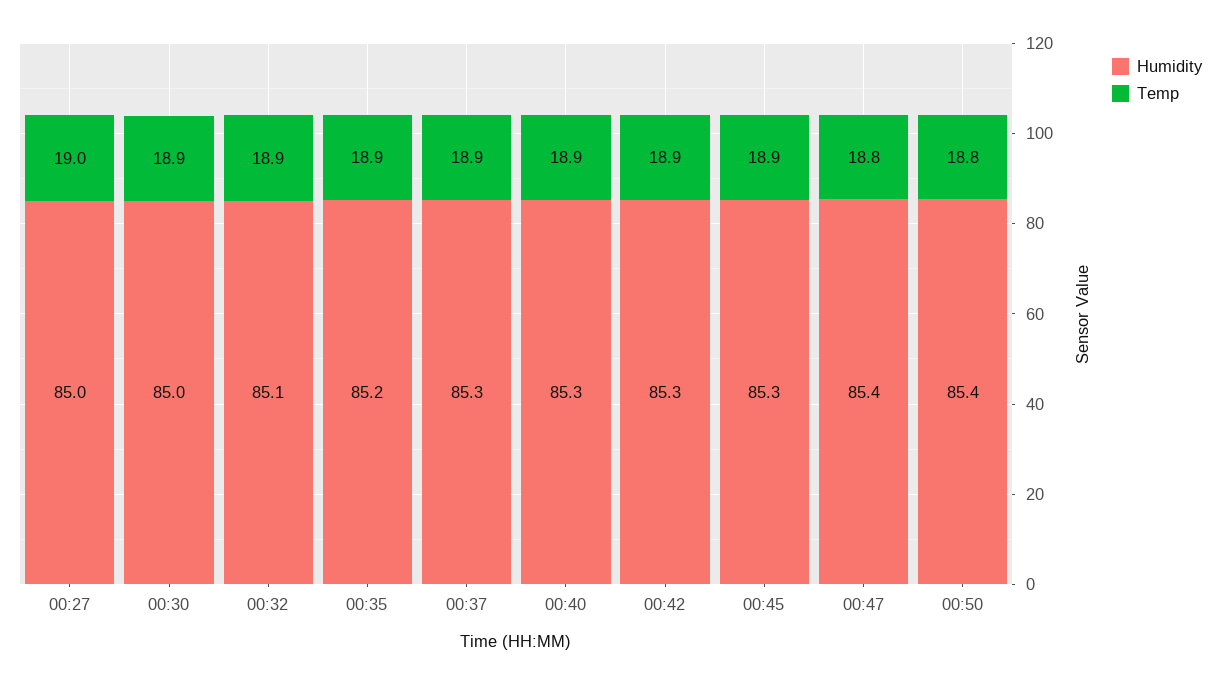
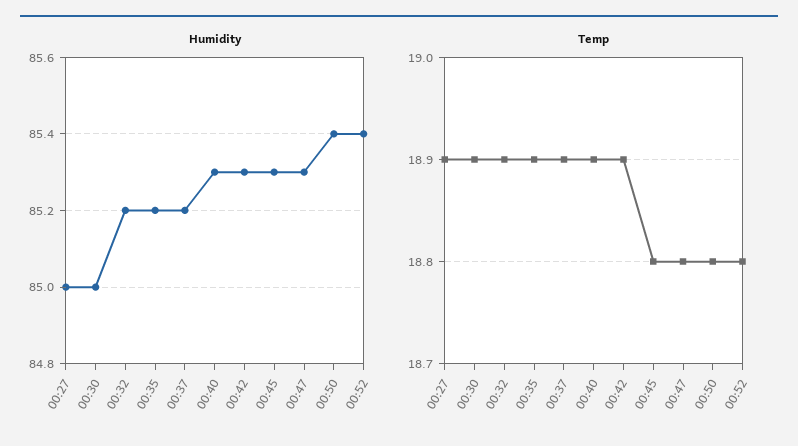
Temp, 00:27: 19 -> 18.9
Humidity, 00:32: 85.1 -> 85.2
Humidity, 00:37: 85.3 -> 85.2
Temp, 00:45: 18.9 -> 18.8
Humidity, 00:47: 85.4 -> 85.3
Humidity, 00:52: none -> 85.4
Temp, 00:52: none -> 18.8

